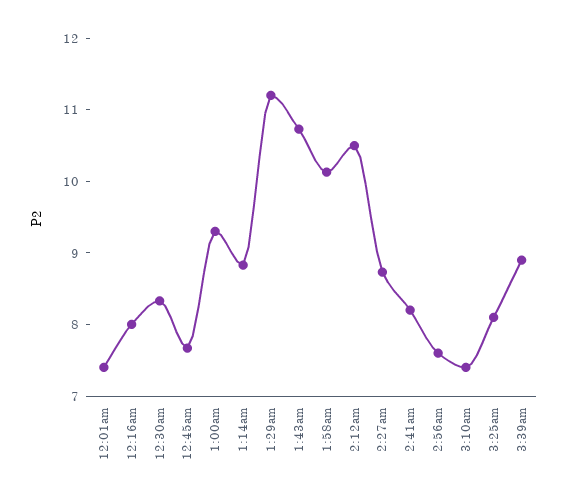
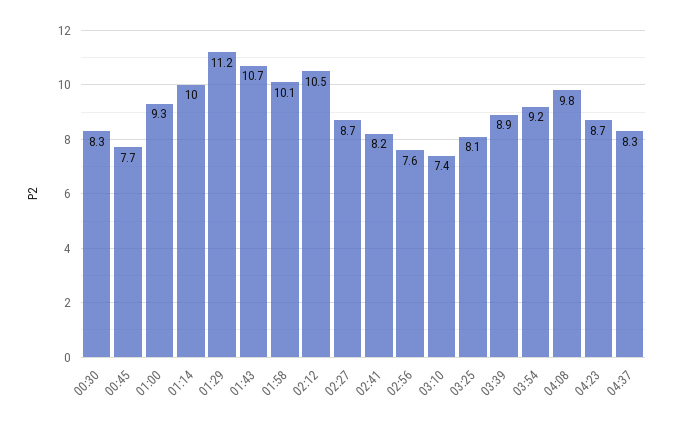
12:01am: 7.4 -> none
12:16am: 8 -> none
1:14am: 8.8 -> 10
03:54: none -> 9.2
04:08: none -> 9.8
04:23: none -> 8.7
04:37: none -> 8.3

